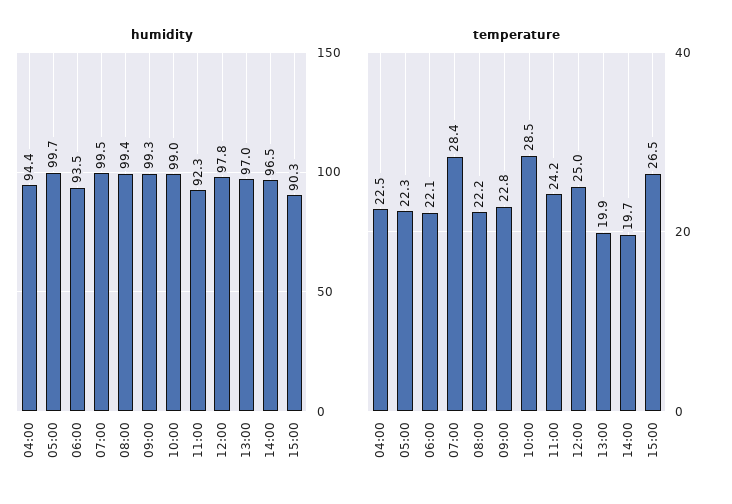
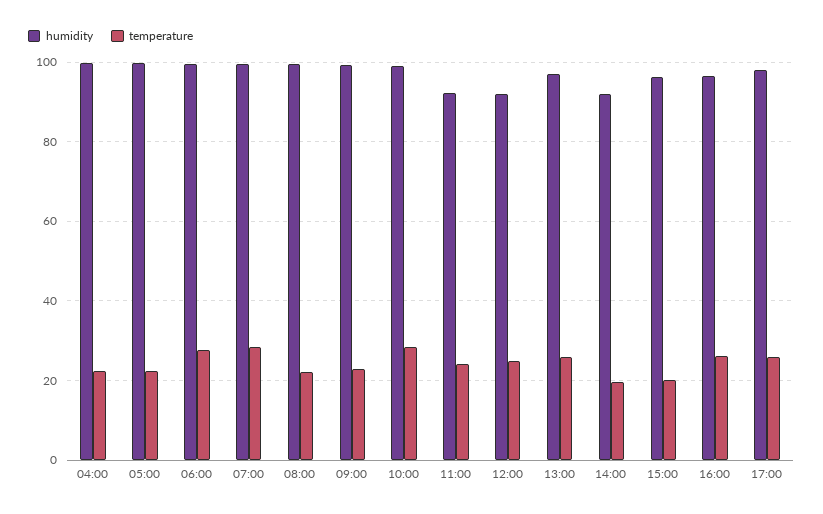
humidity, 04:00: 94.4 -> 100
humidity, 06:00: 93.5 -> 100
humidity, 12:00: 97.8 -> 92
humidity, 14:00: 96.5 -> 92
humidity, 15:00: 90.3 -> 96
temperature, 06:00: 22.1 -> 28
temperature, 13:00: 19.9 -> 26
temperature, 15:00: 26.5 -> 20
humidity, 16:00: none -> 96
temperature, 16:00: none -> 26
humidity, 17:00: none -> 98
temperature, 17:00: none -> 26

